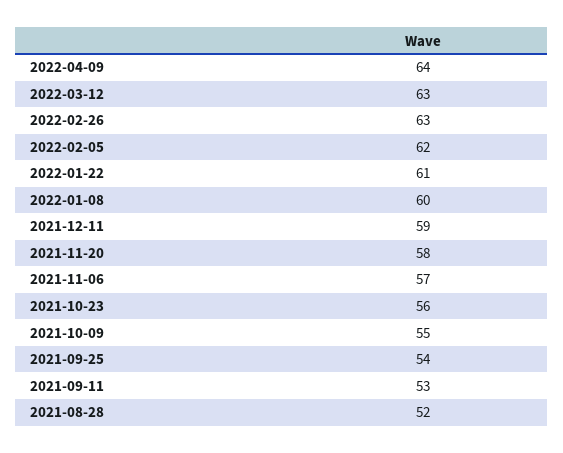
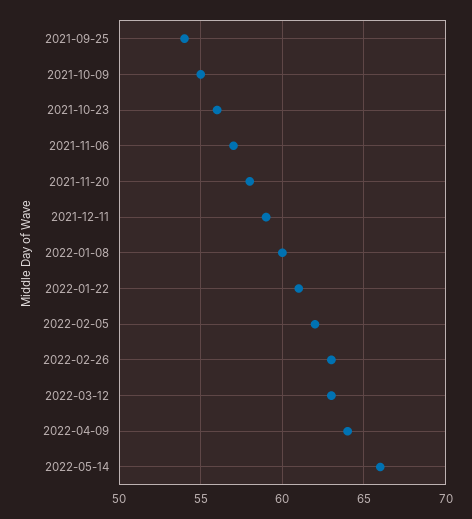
2021-09-11: 53 -> none
2021-08-28: 52 -> none
2022-05-14: none -> 66

